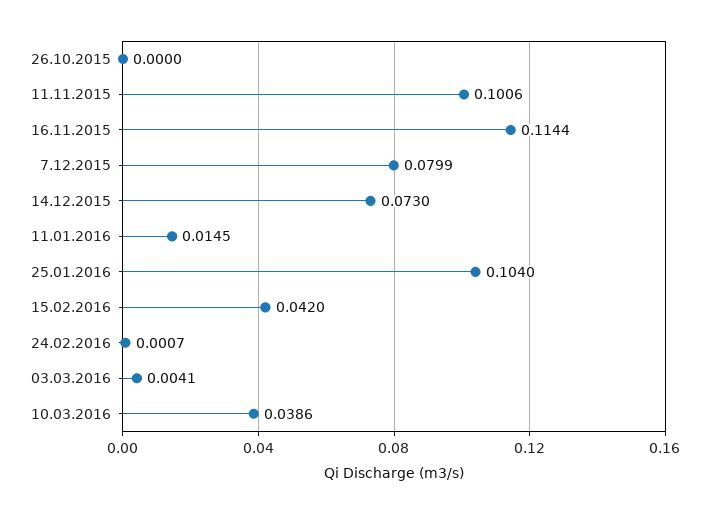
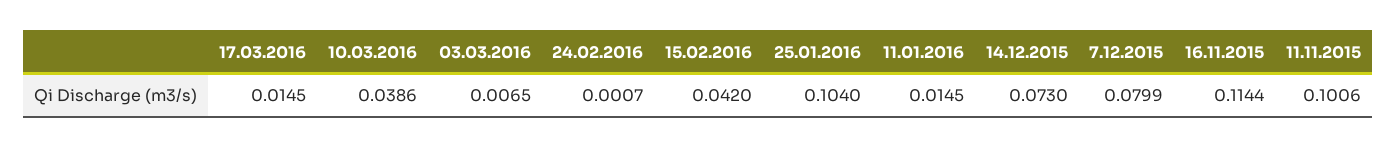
26.10.2015: 0 -> none
03.03.2016: 0.0041 -> 0.0065
17.03.2016: none -> 0.0145

